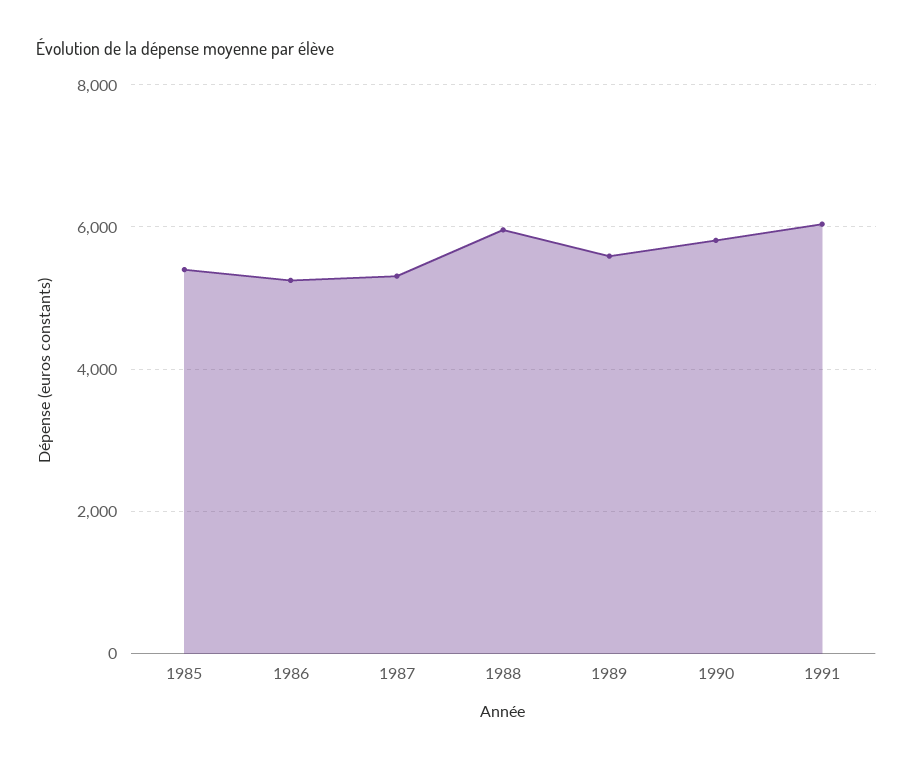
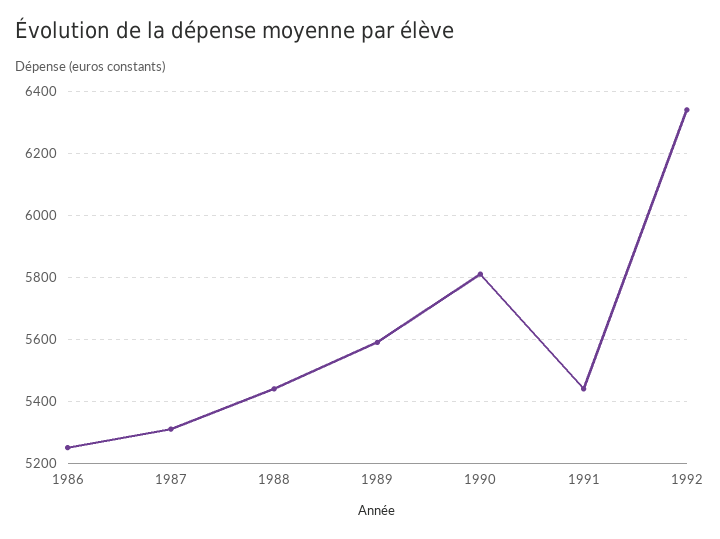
1985: 5400 -> none
1988: 6000 -> 5440
1991: 6000 -> 5440
1992: none -> 6340

